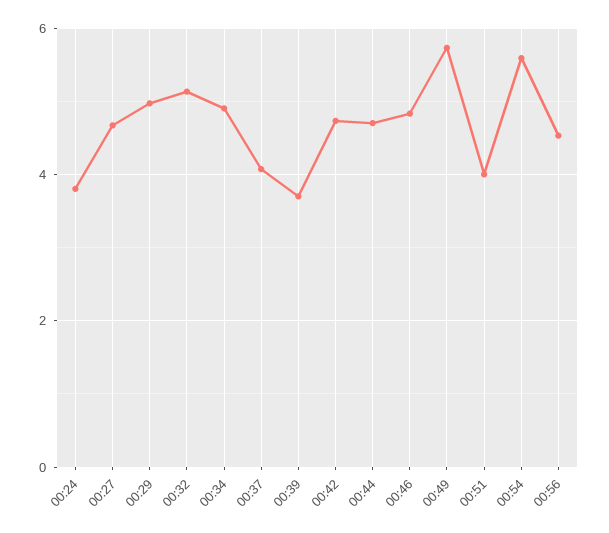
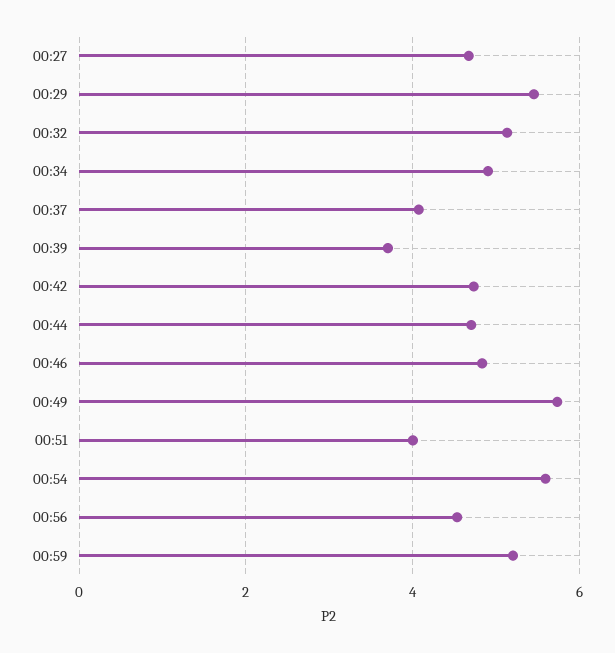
00:24: 3.8 -> none
00:29: 5 -> 5.4
00:59: none -> 5.2

